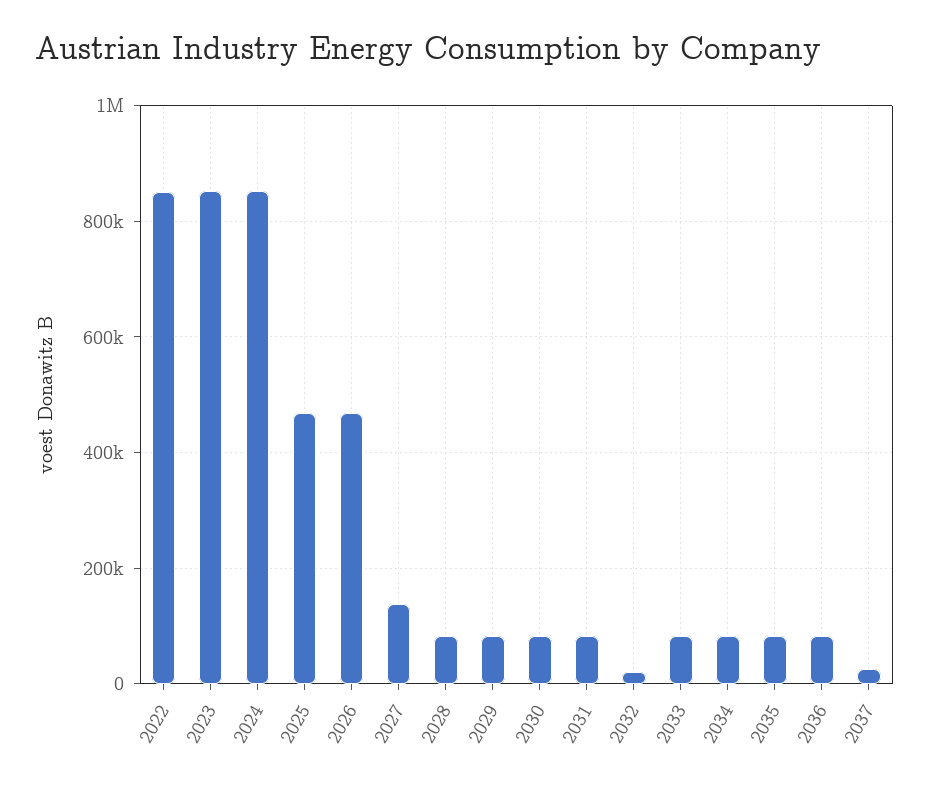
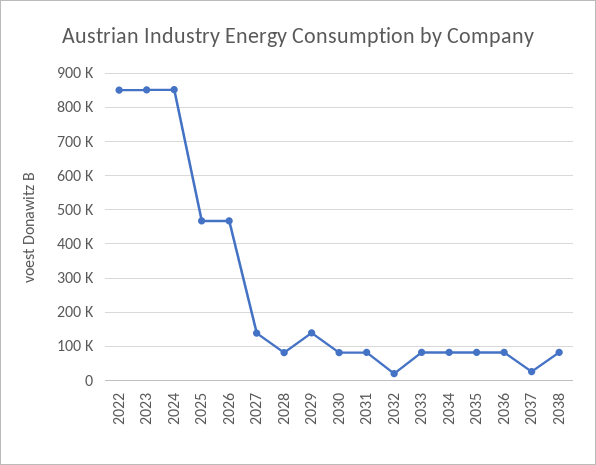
2029: 80000 -> 140000
2038: none -> 80000

